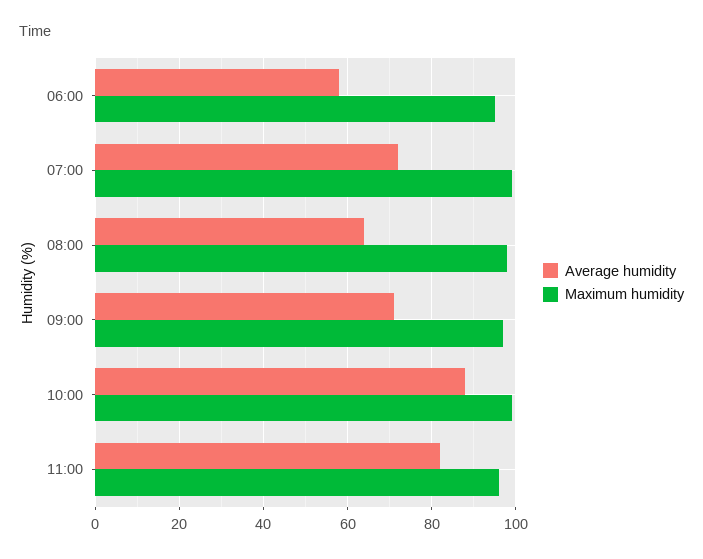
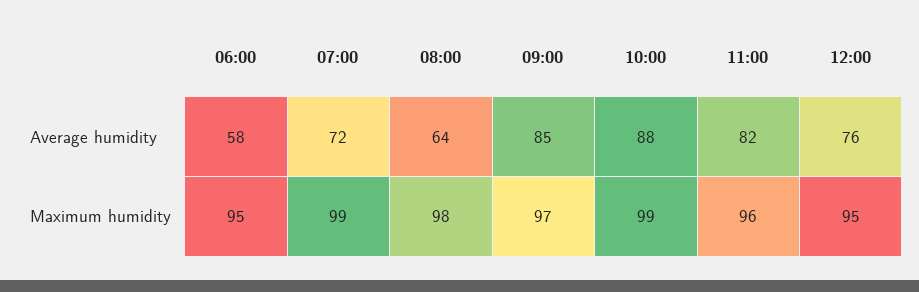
Average humidity, 09:00: 70 -> 85
Average humidity, 12:00: none -> 76
Maximum humidity, 12:00: none -> 95

